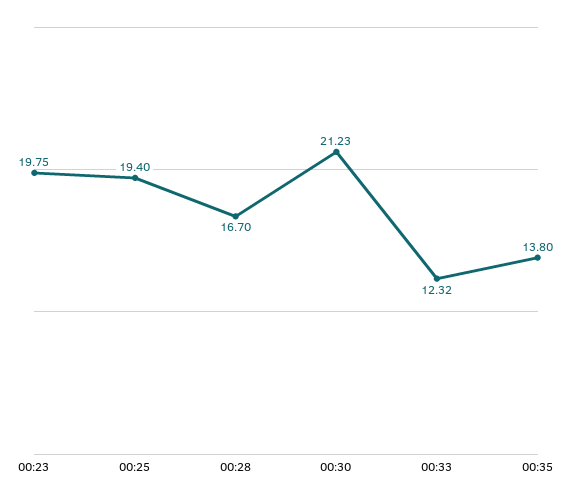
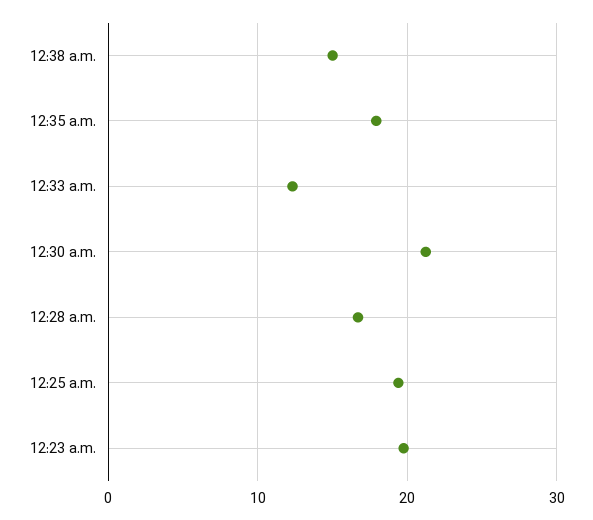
00:35: 13.8 -> 18
12:38 a.m.: none -> 15

